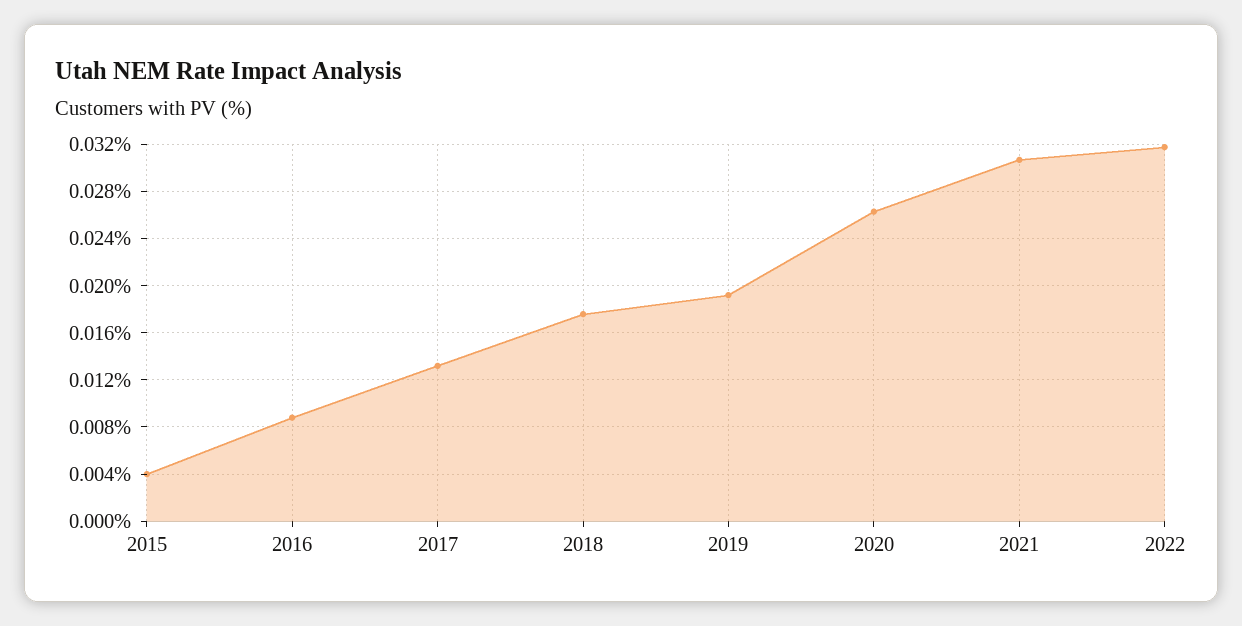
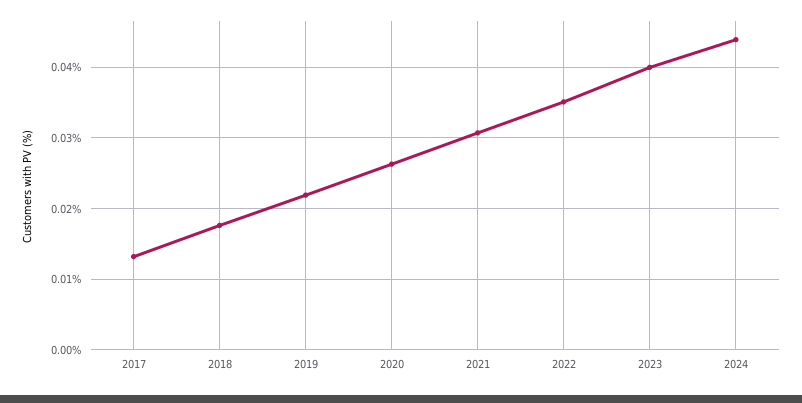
2015: 0.004 -> none
2016: 0.009 -> none
2019: 0.019 -> 0.022
2022: 0.032 -> 0.035
2023: none -> 0.04
2024: none -> 0.044

